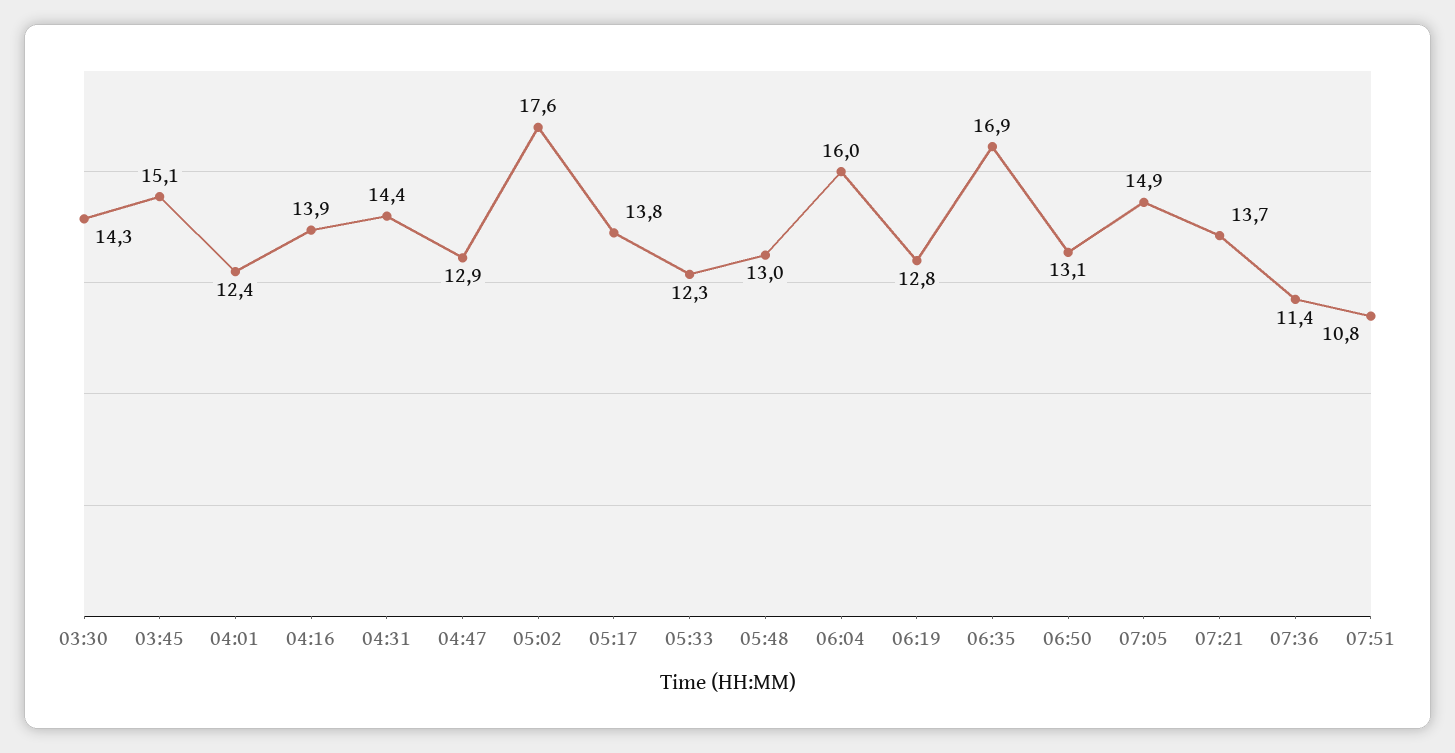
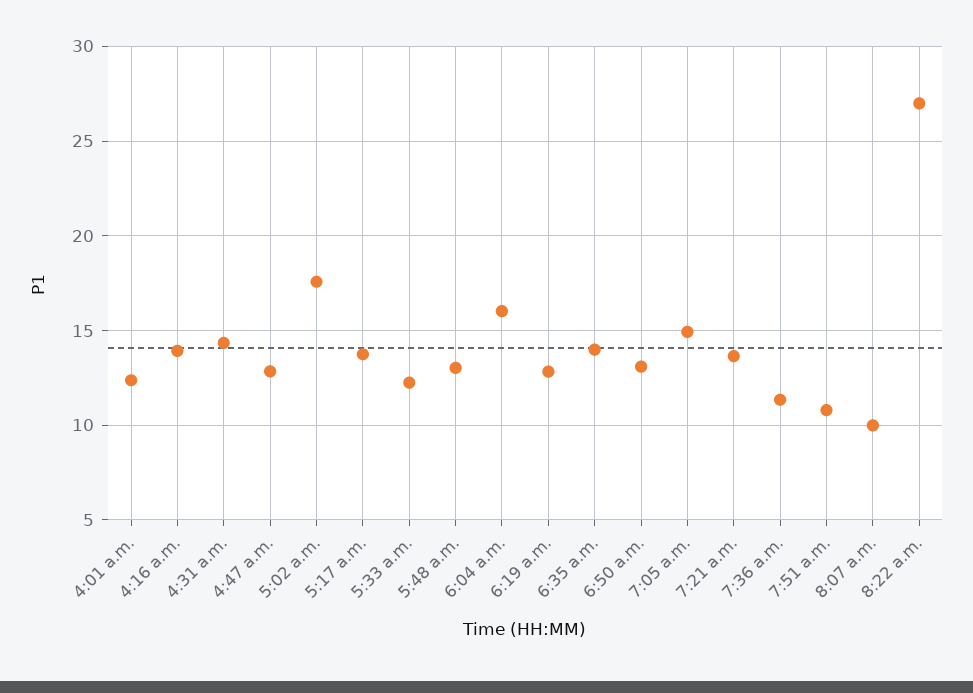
03:30: 14.3 -> none
03:45: 15.1 -> none
06:35: 16.9 -> 14
8:07 a.m.: none -> 10
8:22 a.m.: none -> 27

